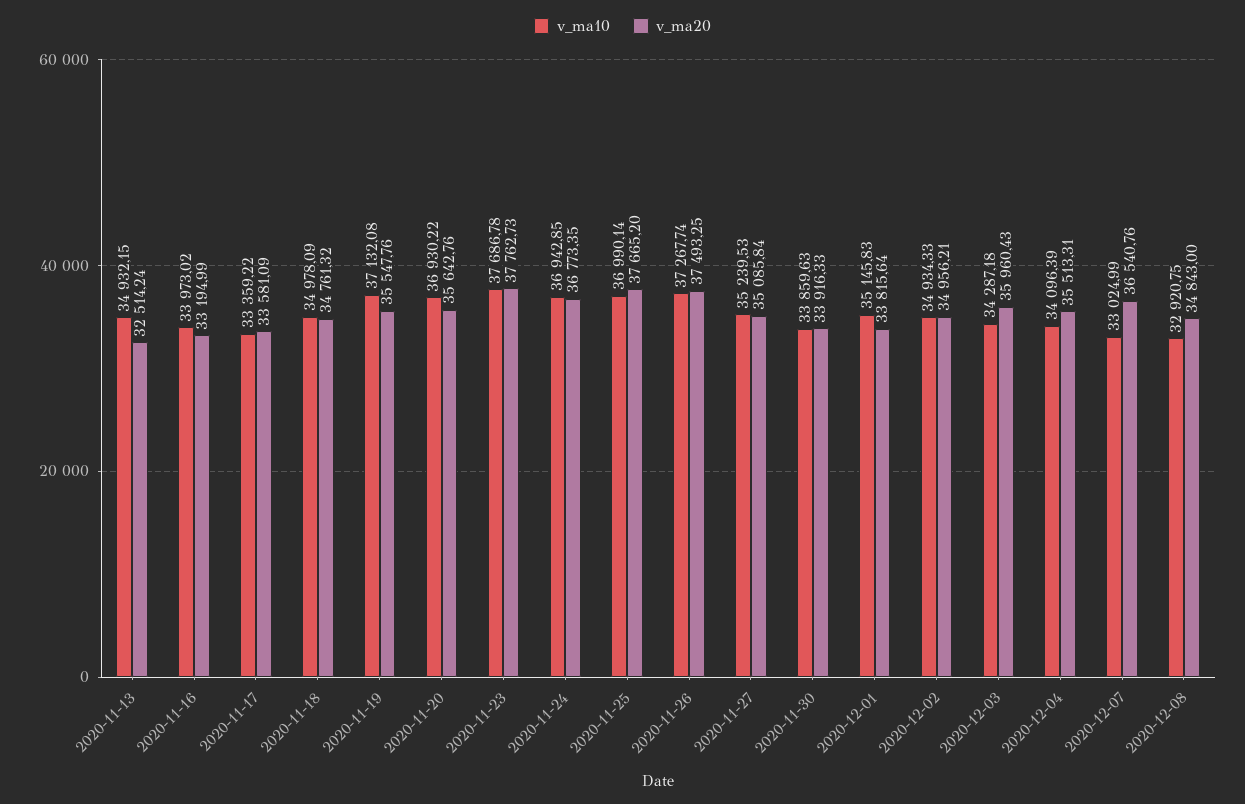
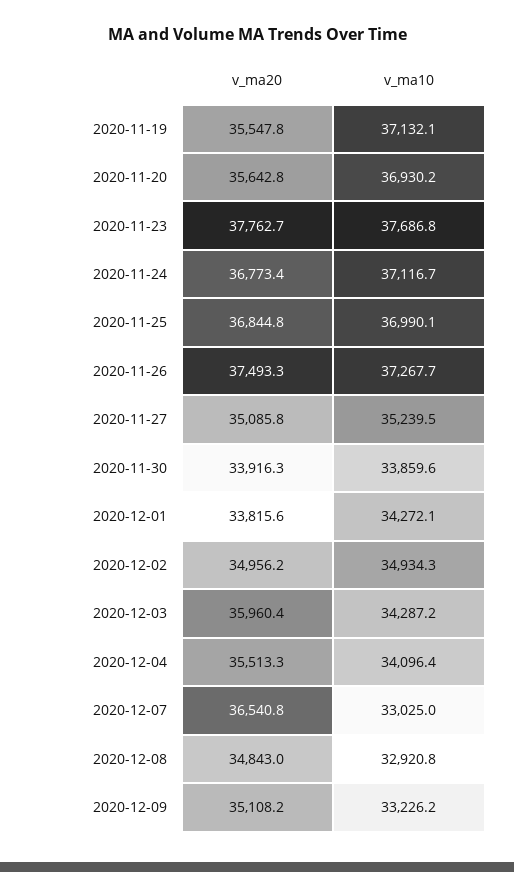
v_ma10, 2020-11-13: 34932.15 -> none
v_ma20, 2020-11-13: 32514.24 -> none
v_ma10, 2020-11-16: 33973.02 -> none
v_ma20, 2020-11-16: 33194.99 -> none
v_ma10, 2020-11-17: 33359.22 -> none
v_ma20, 2020-11-17: 33581.09 -> none
v_ma10, 2020-11-18: 34978.09 -> none
v_ma20, 2020-11-18: 34761.32 -> none
v_ma10, 2020-11-24: 36942.85 -> 37116.7
v_ma20, 2020-11-25: 37665.2 -> 36844.8
v_ma10, 2020-12-01: 35145.83 -> 34272.1
v_ma20, 2020-12-09: none -> 35108.2
v_ma10, 2020-12-09: none -> 33226.2

